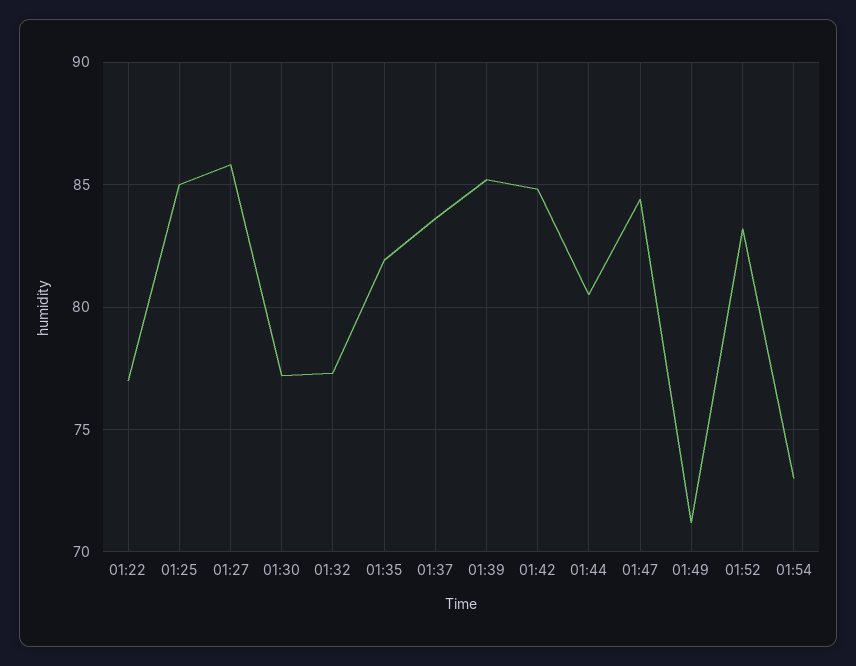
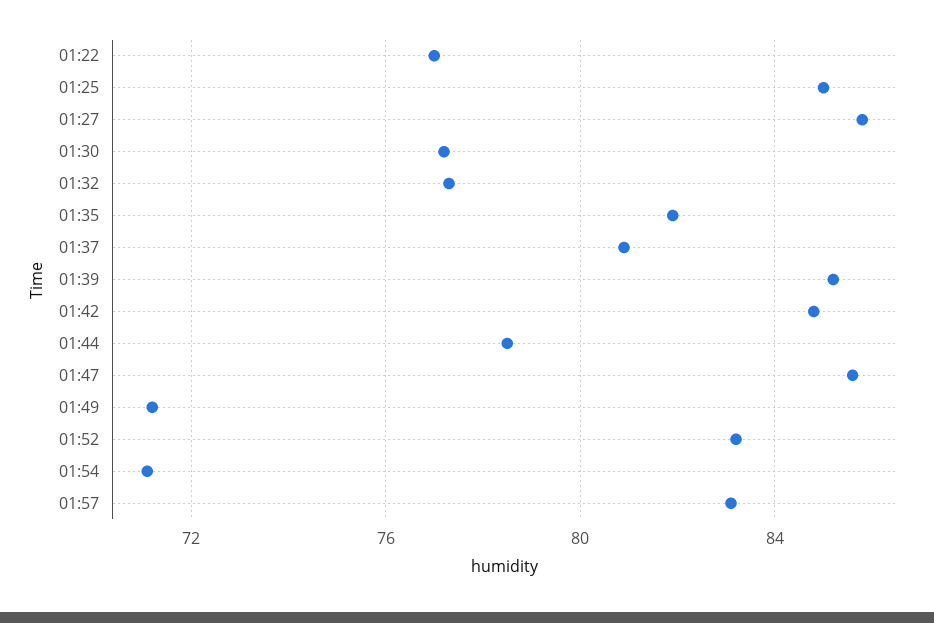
01:37: 83.5 -> 81
01:44: 80.5 -> 78.5
01:47: 84.5 -> 85.5
01:54: 73 -> 71
01:57: none -> 83

